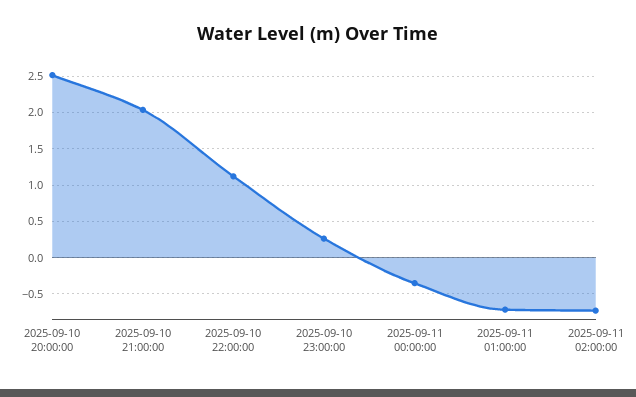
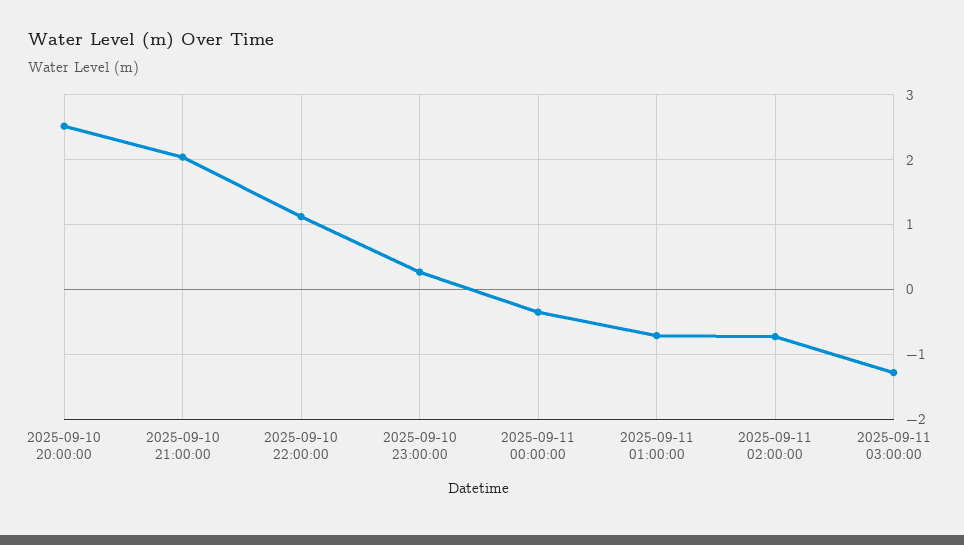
2025-09-11 03:00:00: none -> -1.3

